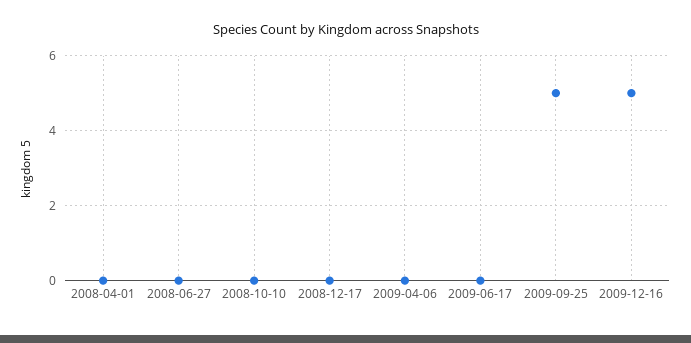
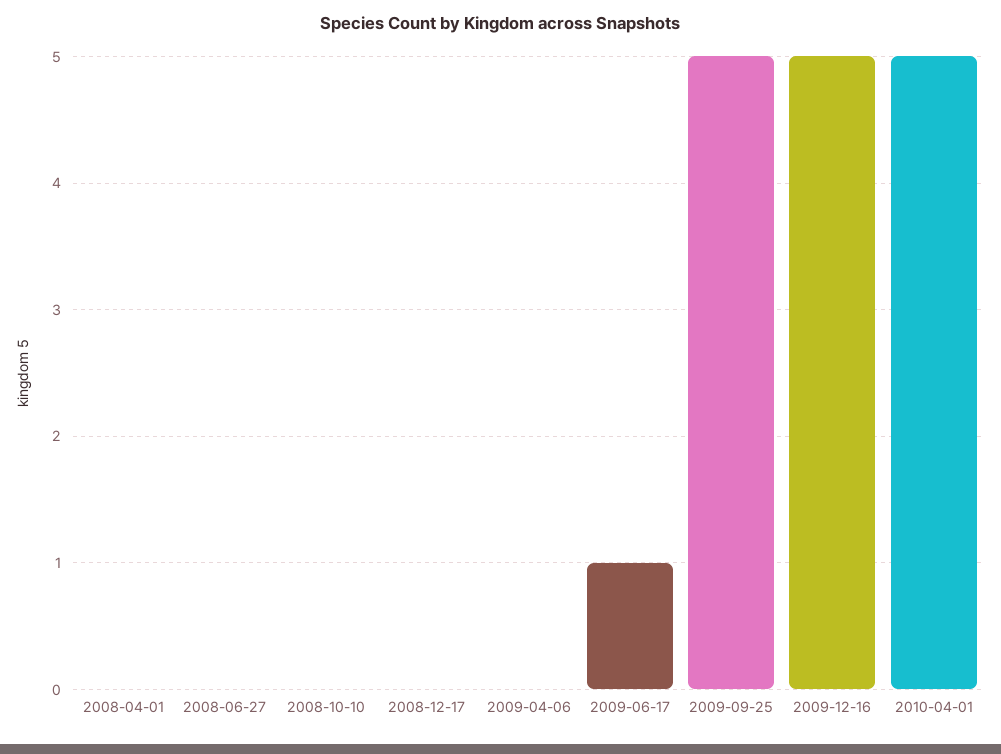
2009-06-17: 0 -> 1
2010-04-01: none -> 5

